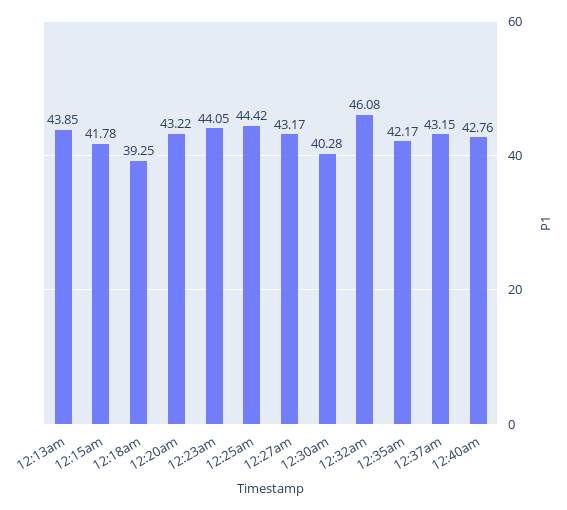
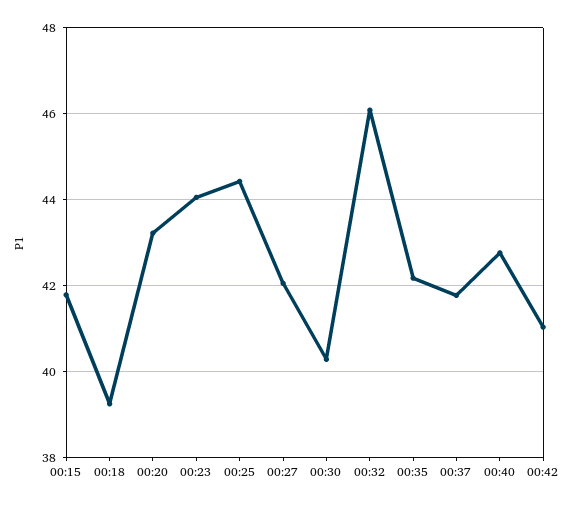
12:13am: 43.85 -> none
12:27am: 43.17 -> 42
12:37am: 43.15 -> 41.8
00:42: none -> 41

